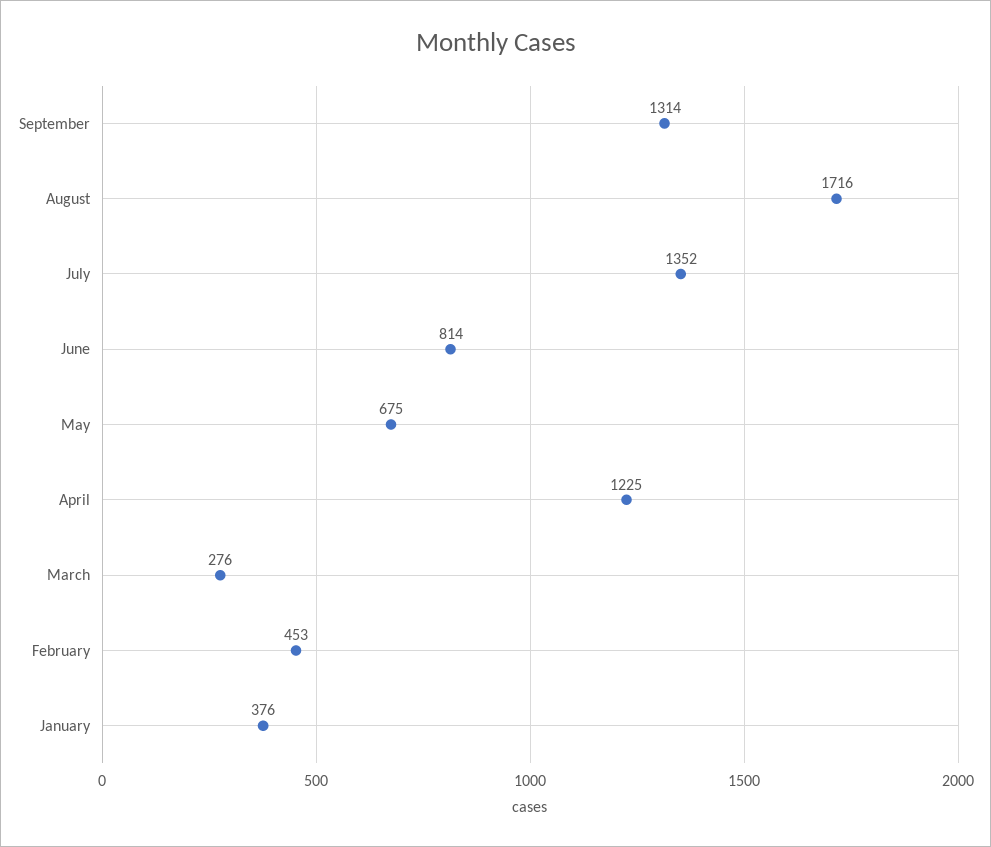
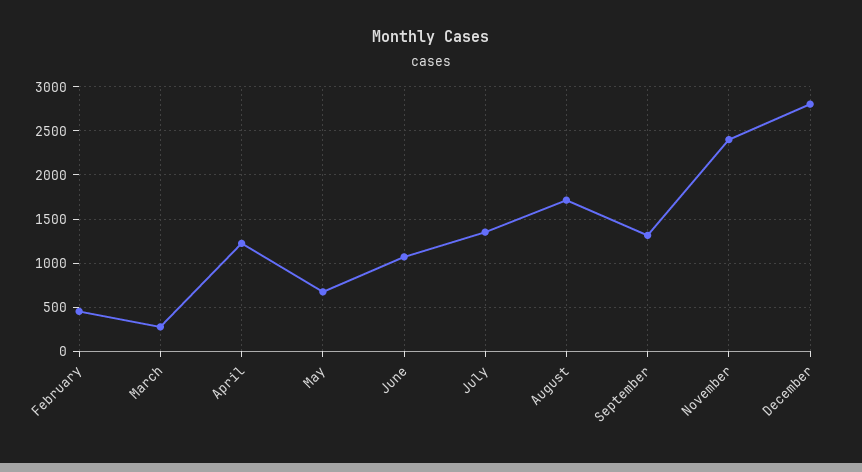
June: 814 -> 1100
January: 376 -> none
November: none -> 2400
December: none -> 2800

